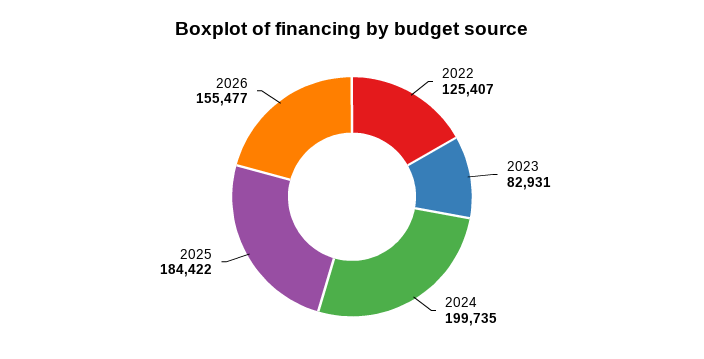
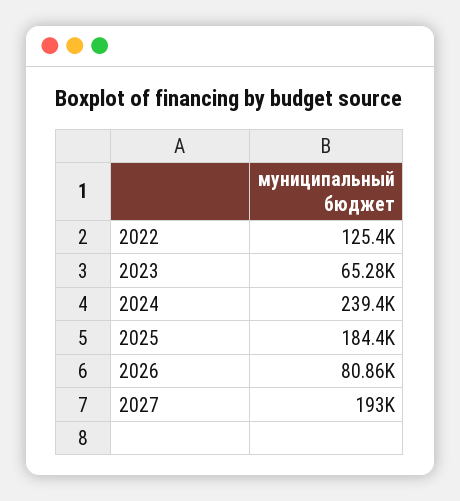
2023: 82931 -> 65280
2024: 199735 -> 239400
2026: 155477 -> 80860
2027: none -> 193000

